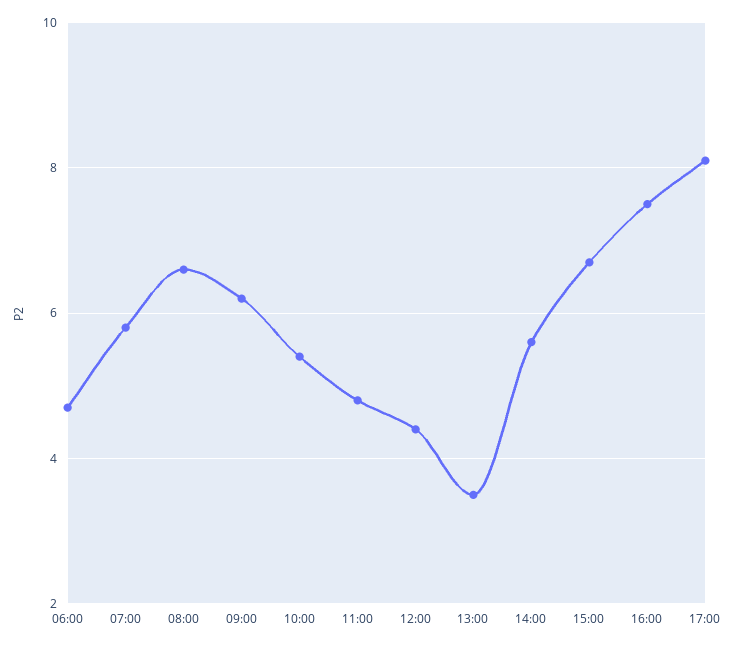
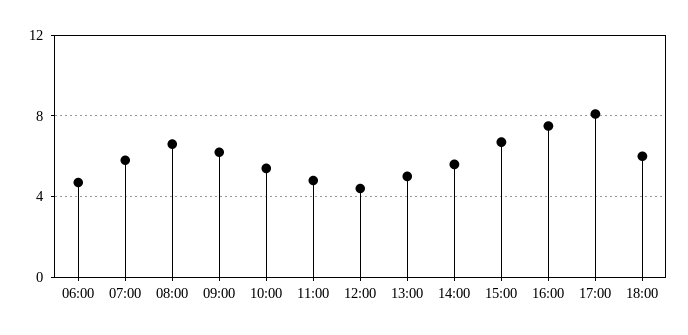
13:00: 3.5 -> 5
18:00: none -> 6

